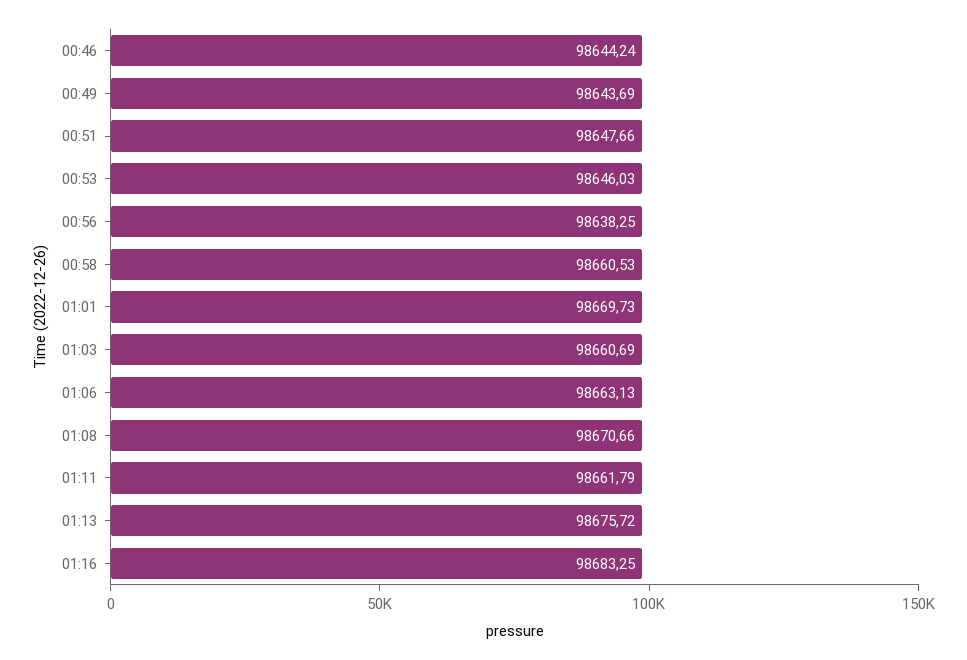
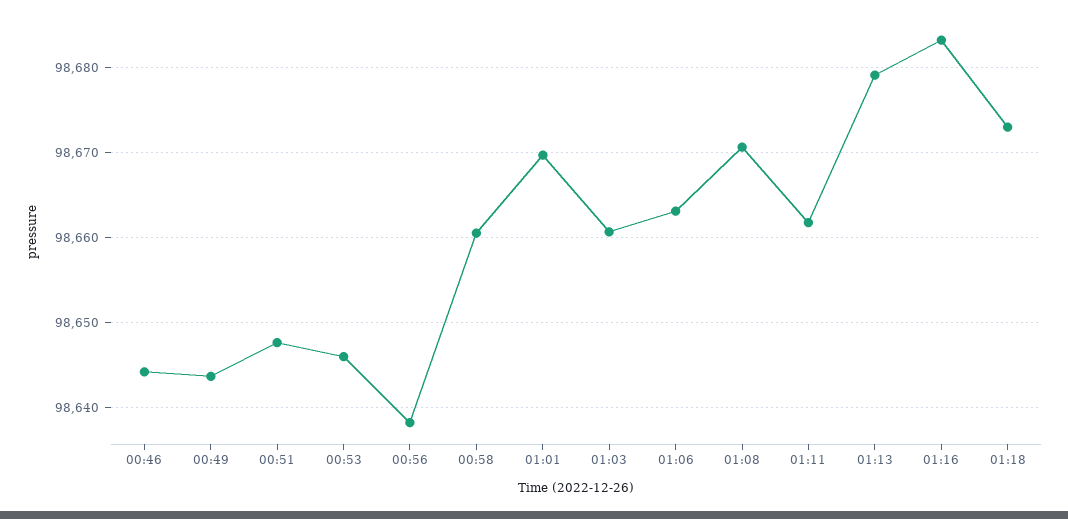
01:13: 98675.72 -> 98679
01:18: none -> 98673

